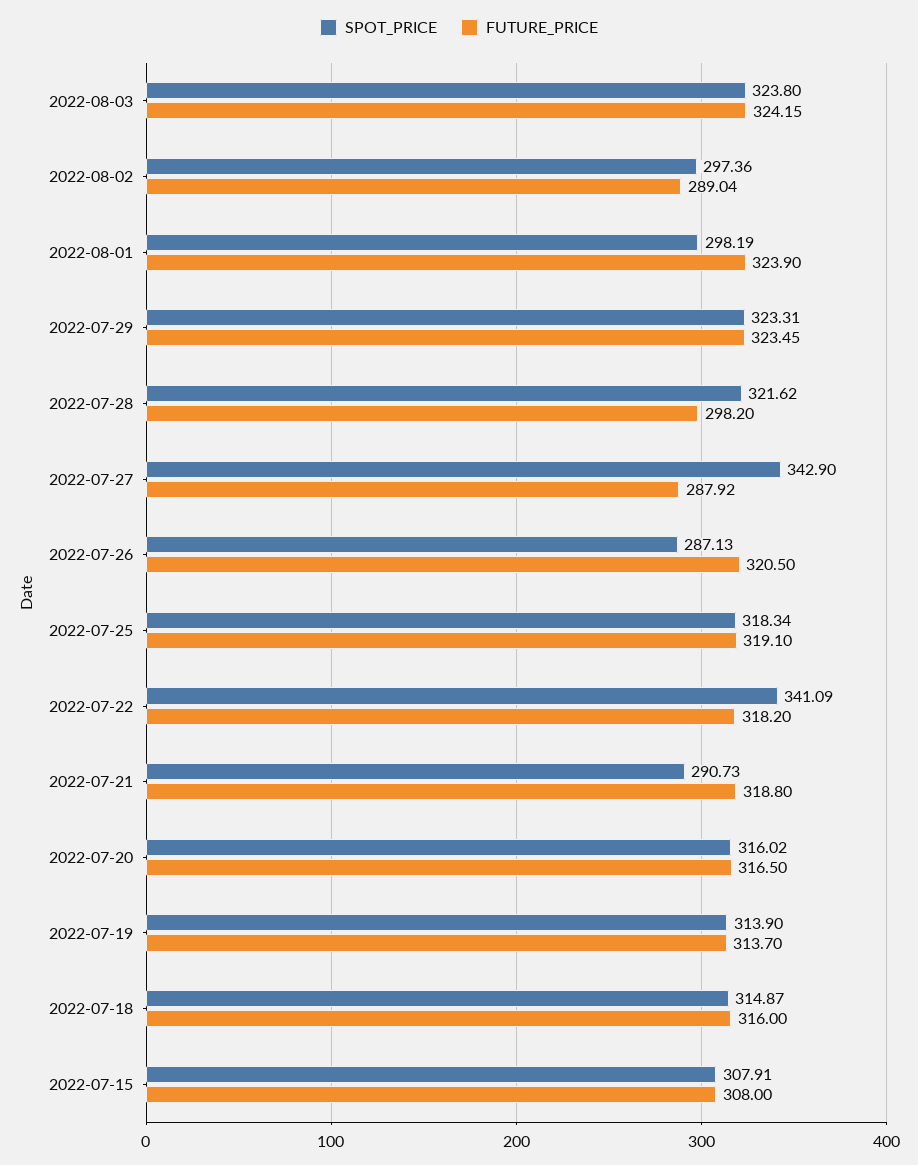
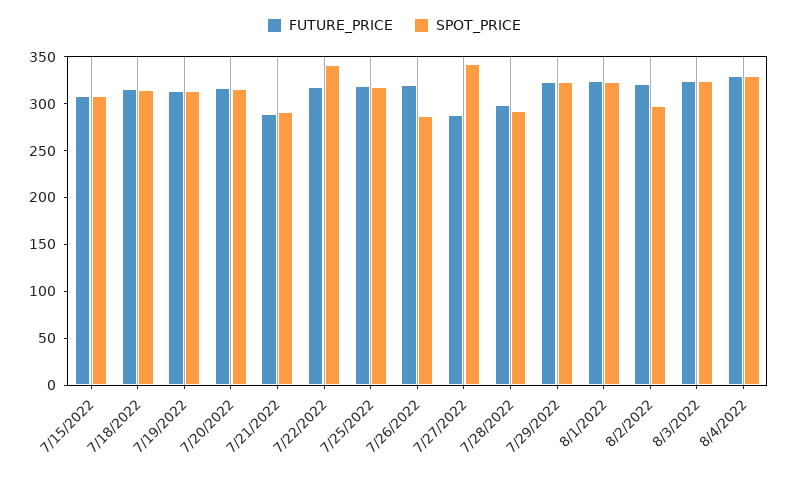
FUTURE_PRICE, 2022-08-02: 289.04 -> 320
SPOT_PRICE, 2022-08-01: 298.19 -> 320
SPOT_PRICE, 2022-07-28: 321.62 -> 290
FUTURE_PRICE, 2022-07-21: 318.8 -> 290
FUTURE_PRICE, 8/4/2022: none -> 330
SPOT_PRICE, 8/4/2022: none -> 330

